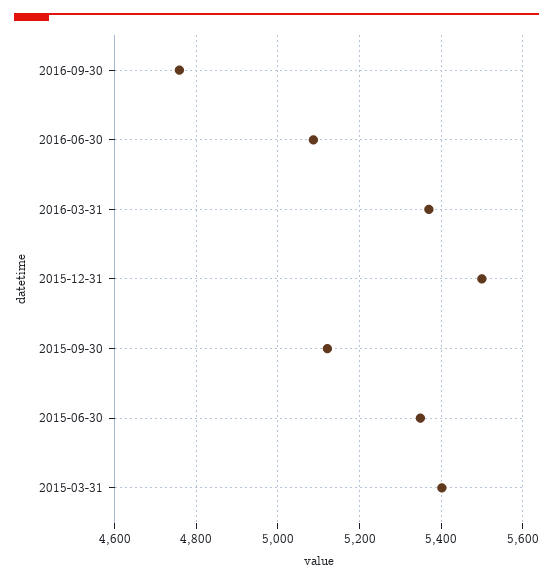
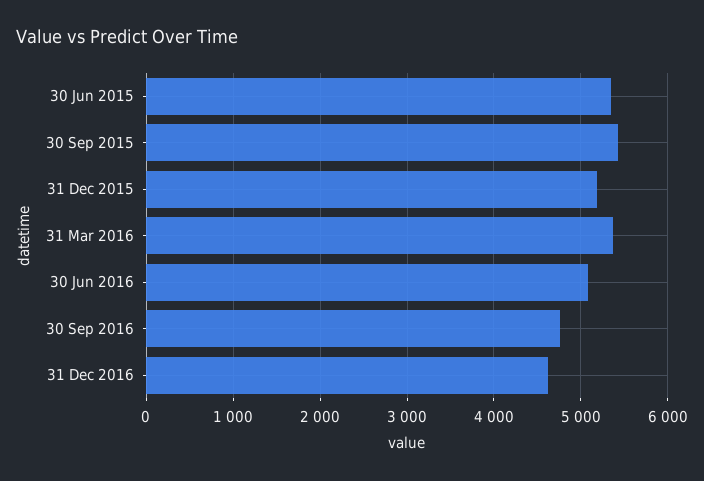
2015-12-31: 5500 -> 5200
2015-09-30: 5120 -> 5400
2015-03-31: 5400 -> none
31 Dec 2016: none -> 4600

